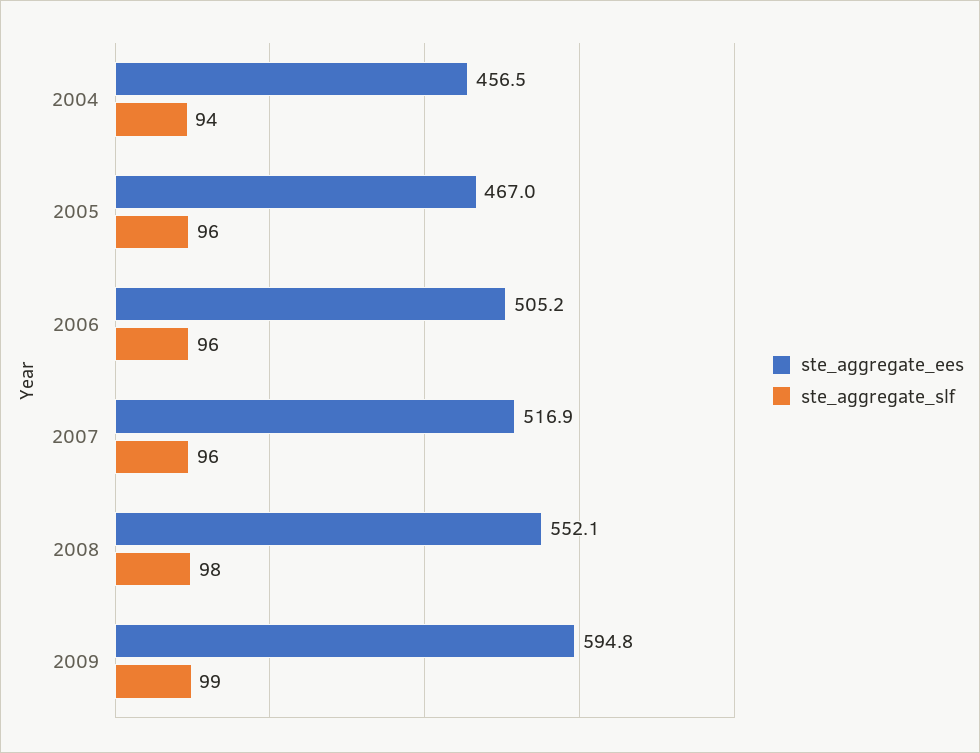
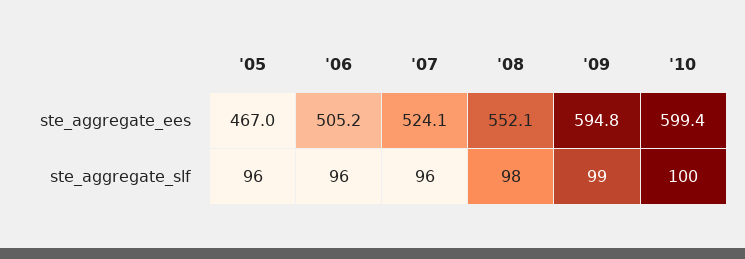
ste_aggregate_ees, 2004: 456.5 -> none
ste_aggregate_slf, 2004: 94 -> none
ste_aggregate_ees, 2007: 516.9 -> 524.1
ste_aggregate_ees, '10: none -> 599.4
ste_aggregate_slf, '10: none -> 100

